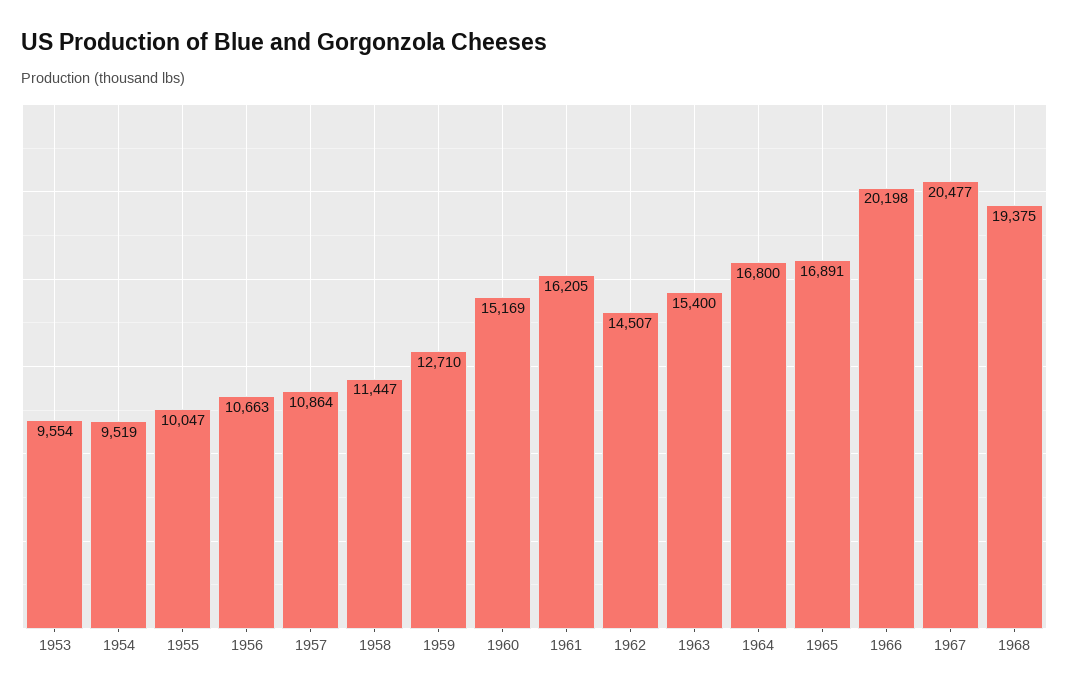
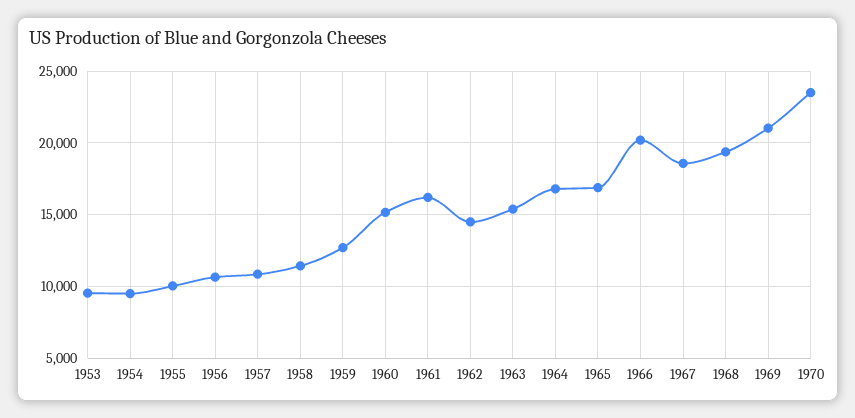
1967: 20477 -> 18500
1969: none -> 21000
1970: none -> 23500

